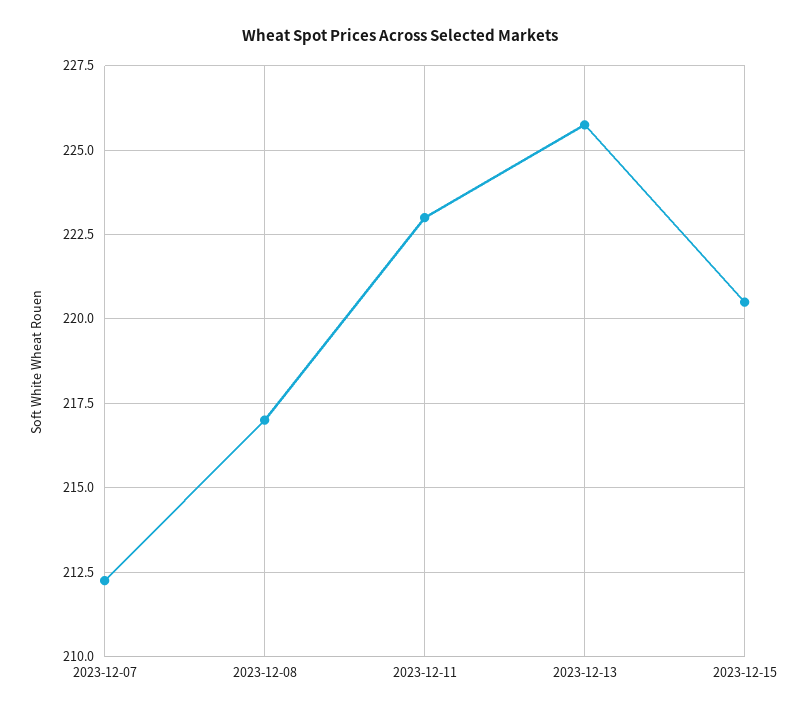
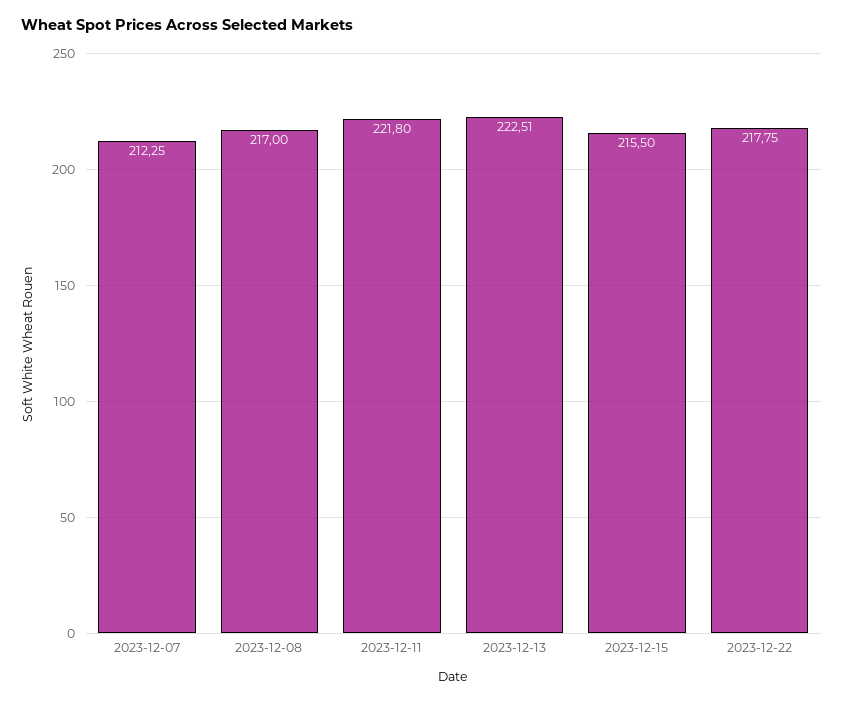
2023-12-11: 223 -> 221.8
2023-12-13: 225.75 -> 222.51
2023-12-15: 220.5 -> 215.5
2023-12-22: none -> 217.75

